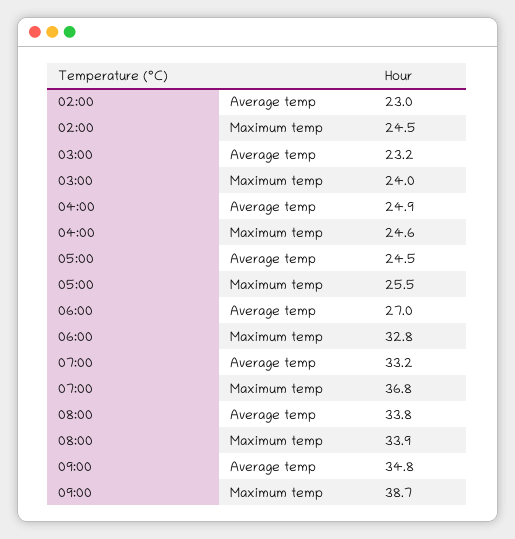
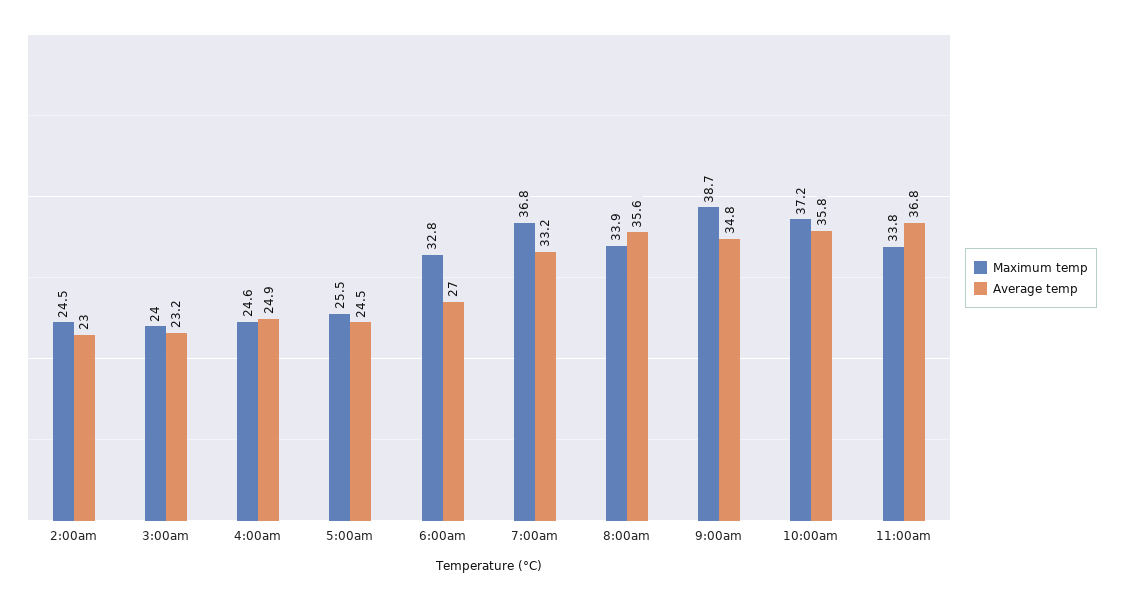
Average temp, 08:00: 33.8 -> 35.6
Maximum temp, 10:00am: none -> 37.2
Average temp, 10:00am: none -> 35.8
Maximum temp, 11:00am: none -> 33.8
Average temp, 11:00am: none -> 36.8

